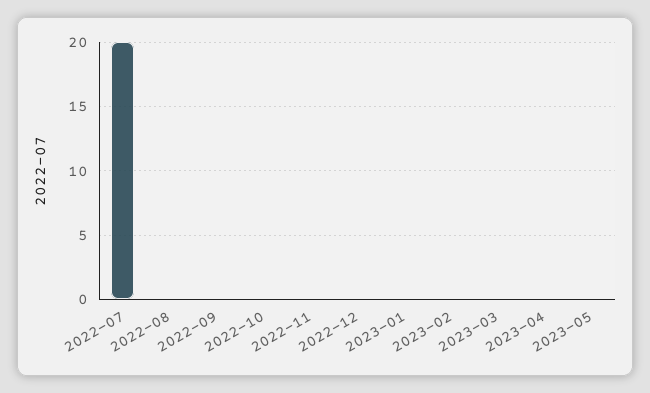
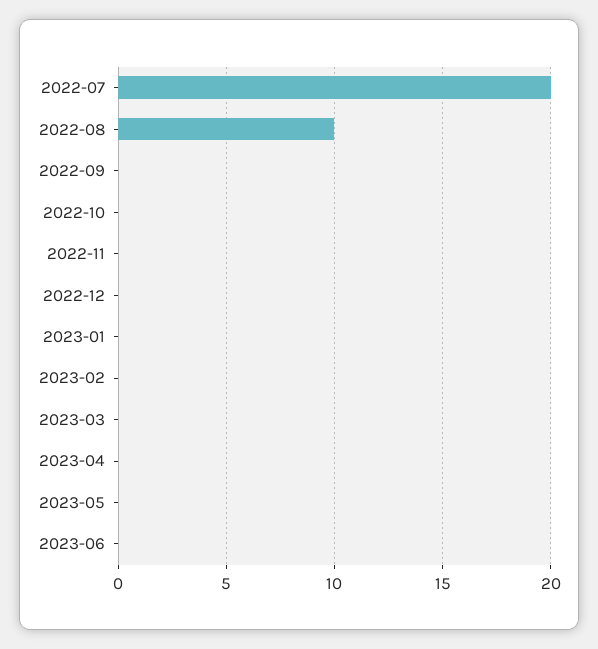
2022-08: 0 -> 10
2023-06: none -> 0

